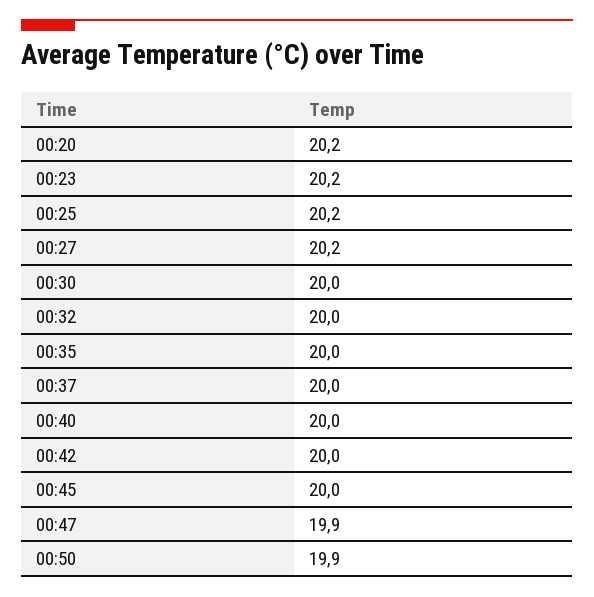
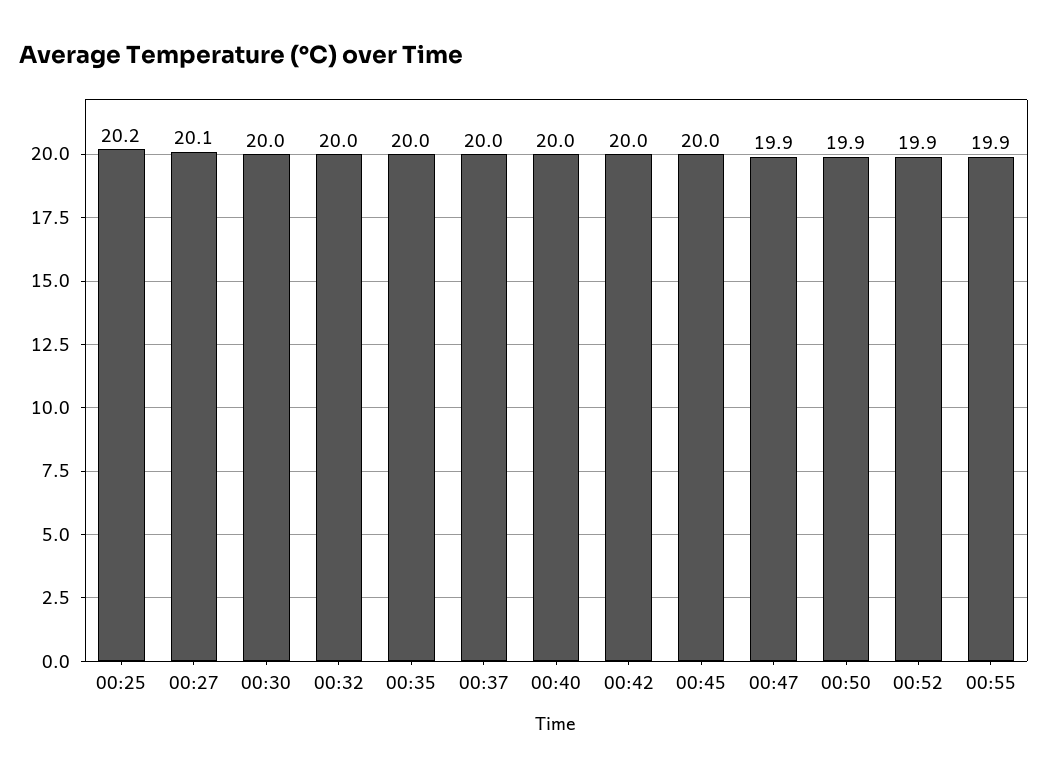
00:20: 20.2 -> none
00:23: 20.2 -> none
00:27: 20.2 -> 20.1
00:52: none -> 19.9
00:55: none -> 19.9

